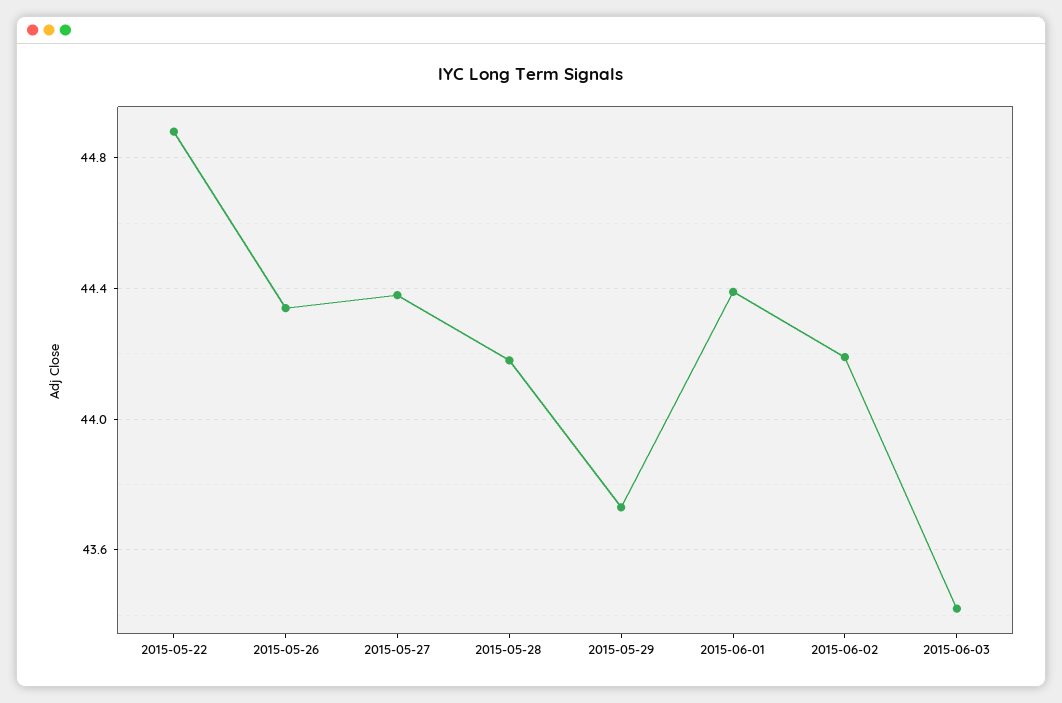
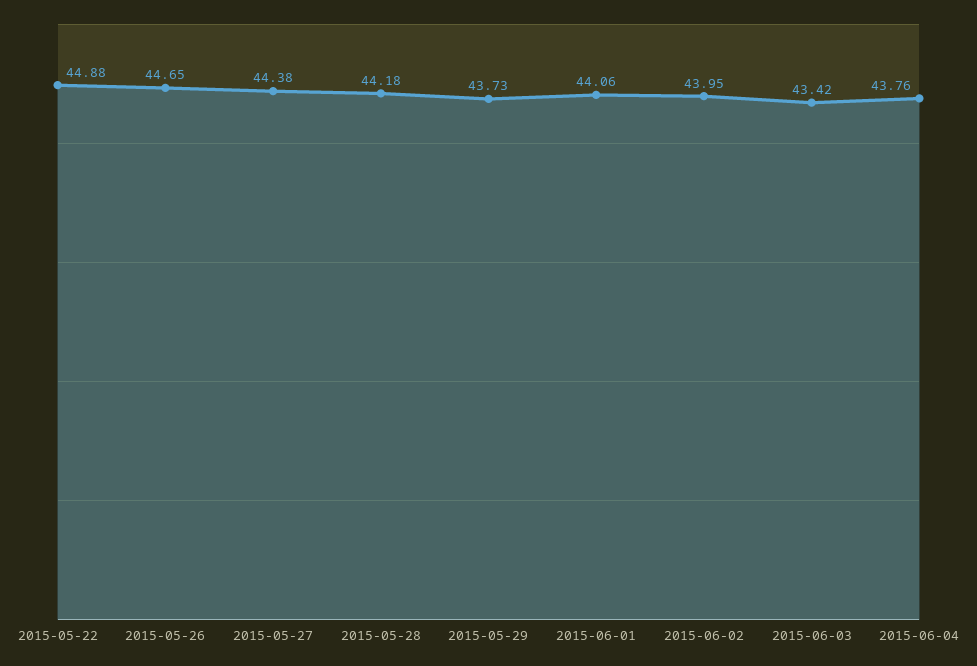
2015-05-26: 44.35 -> 44.65
2015-06-01: 44.4 -> 44.06
2015-06-02: 44.2 -> 43.95
2015-06-04: none -> 43.76

